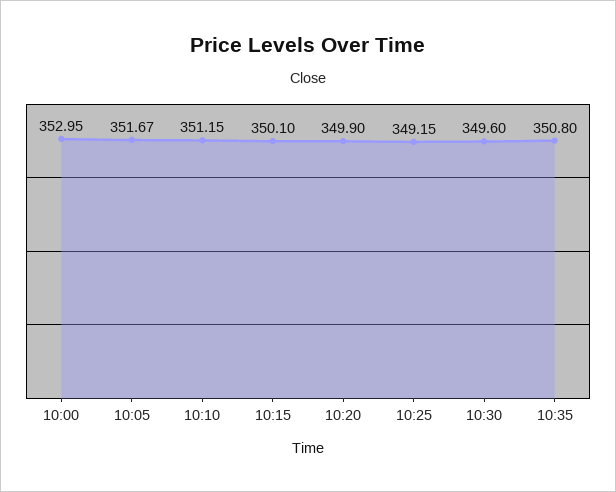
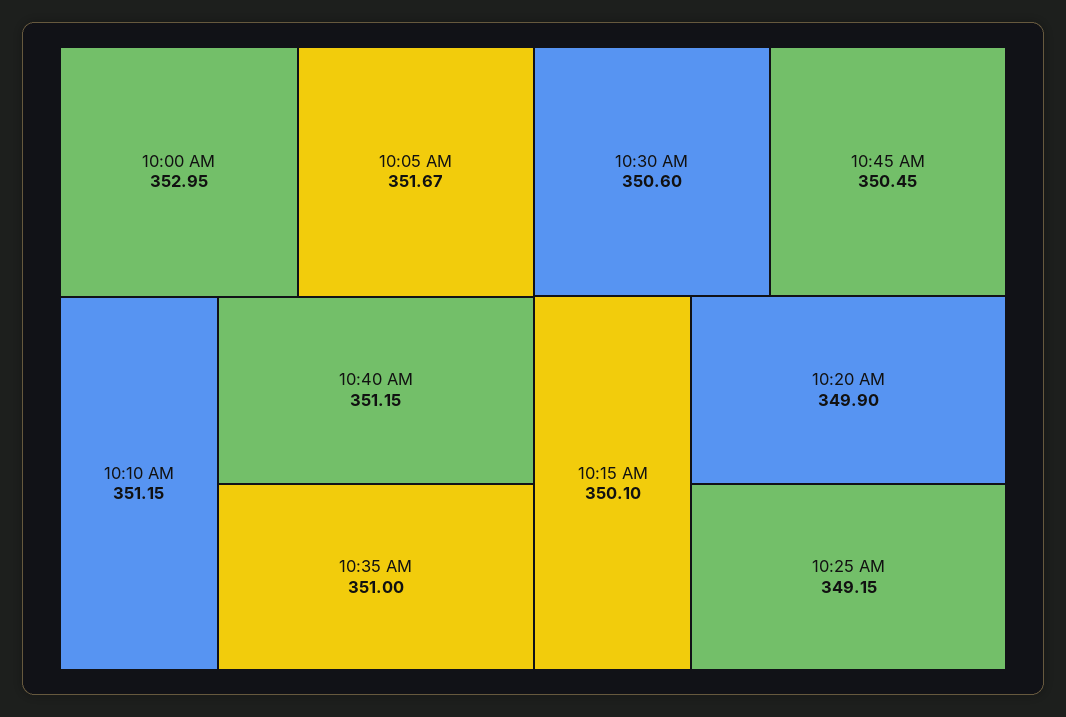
10:30: 349.6 -> 350.6
10:35: 350.8 -> 351
10:40 AM: none -> 351.15
10:45 AM: none -> 350.45

